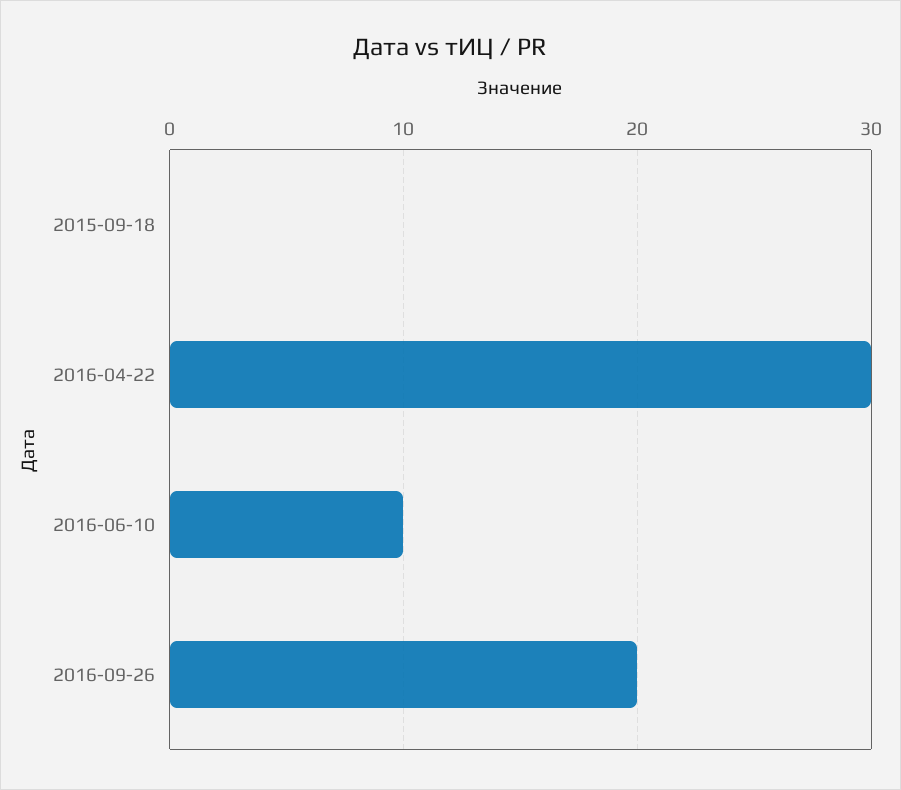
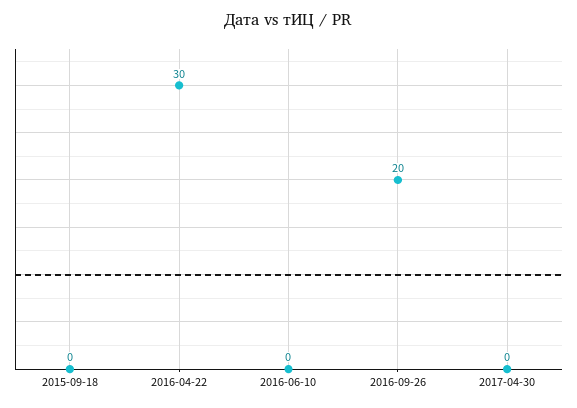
2016-06-10: 10 -> 0
2017-04-30: none -> 0

